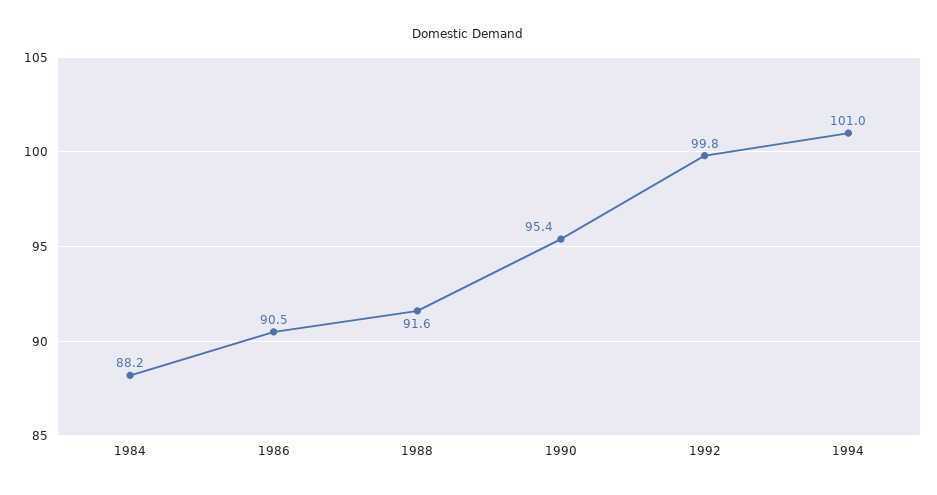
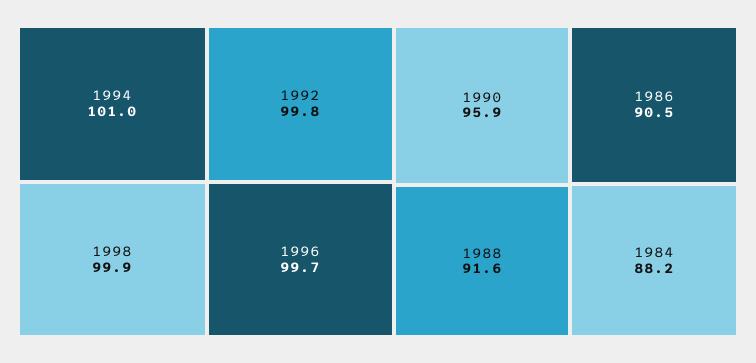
1990: 95.4 -> 95.9
1998: none -> 99.9
1996: none -> 99.7

